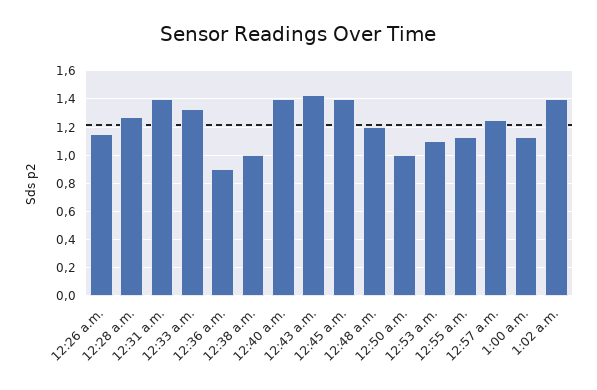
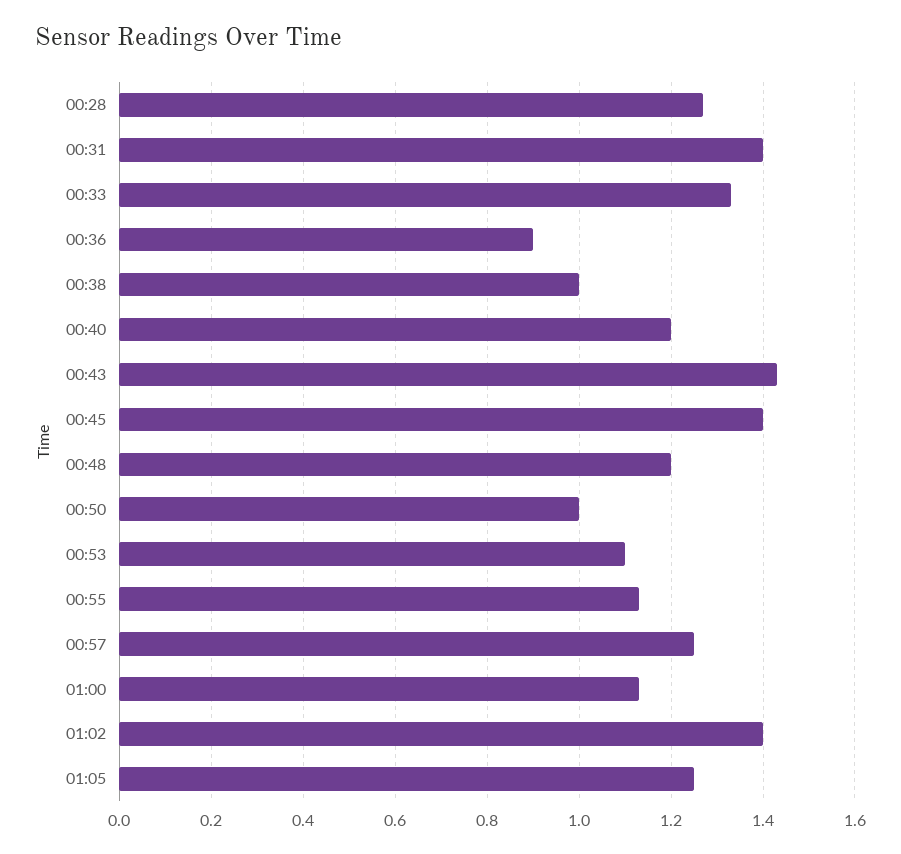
12:26 a.m.: 1.15 -> none
12:40 a.m.: 1.4 -> 1.2
01:05: none -> 1.25

